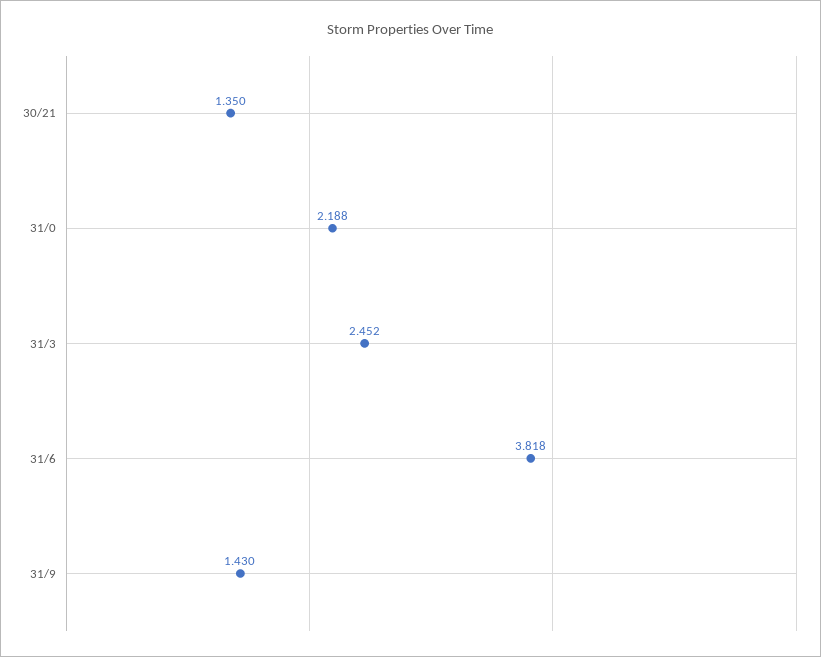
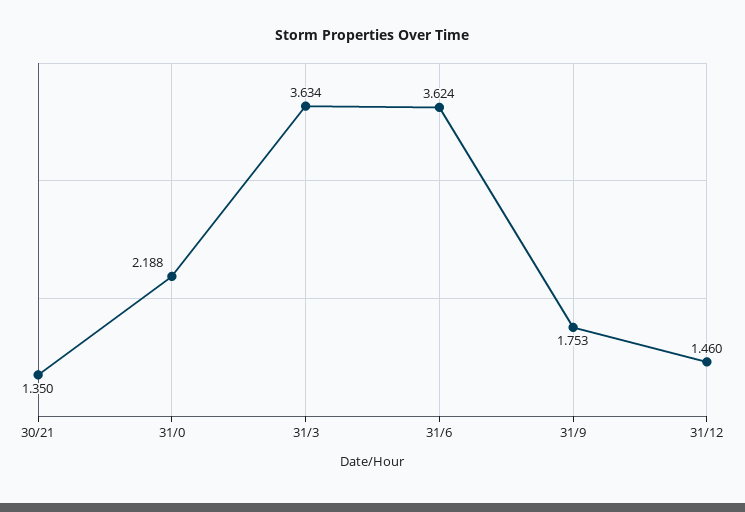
31/3: 2.452 -> 3.634
31/6: 3.818 -> 3.624
31/9: 1.43 -> 1.753
31/12: none -> 1.46

